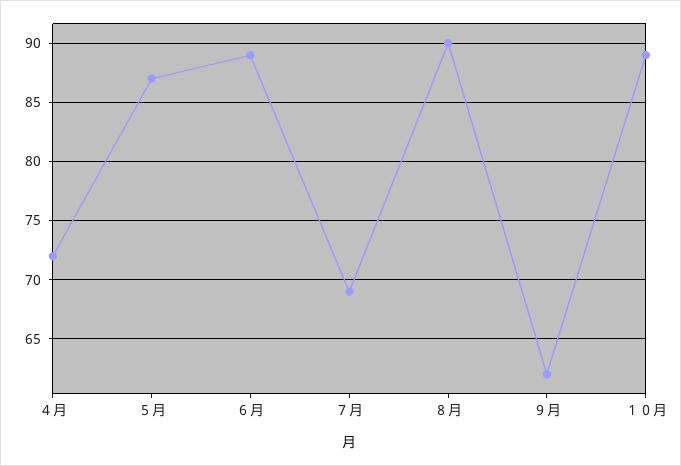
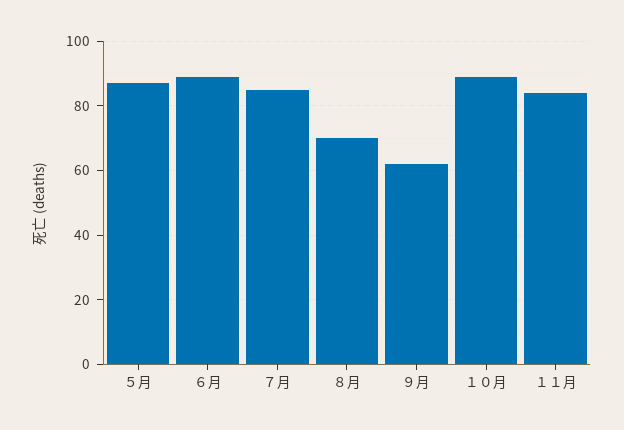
４月: 72 -> none
７月: 69 -> 85
８月: 90 -> 70
１１月: none -> 85

